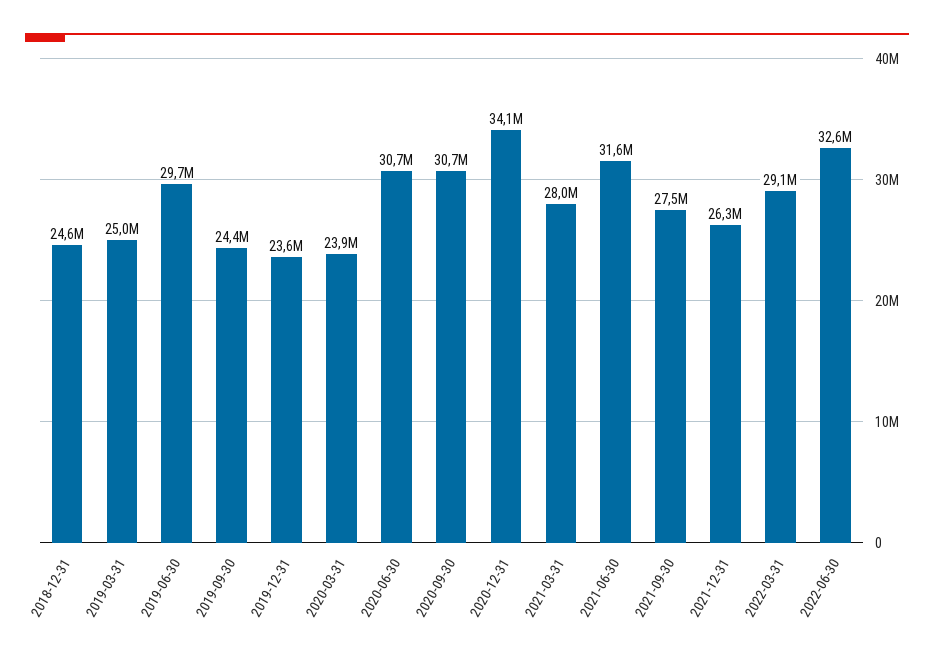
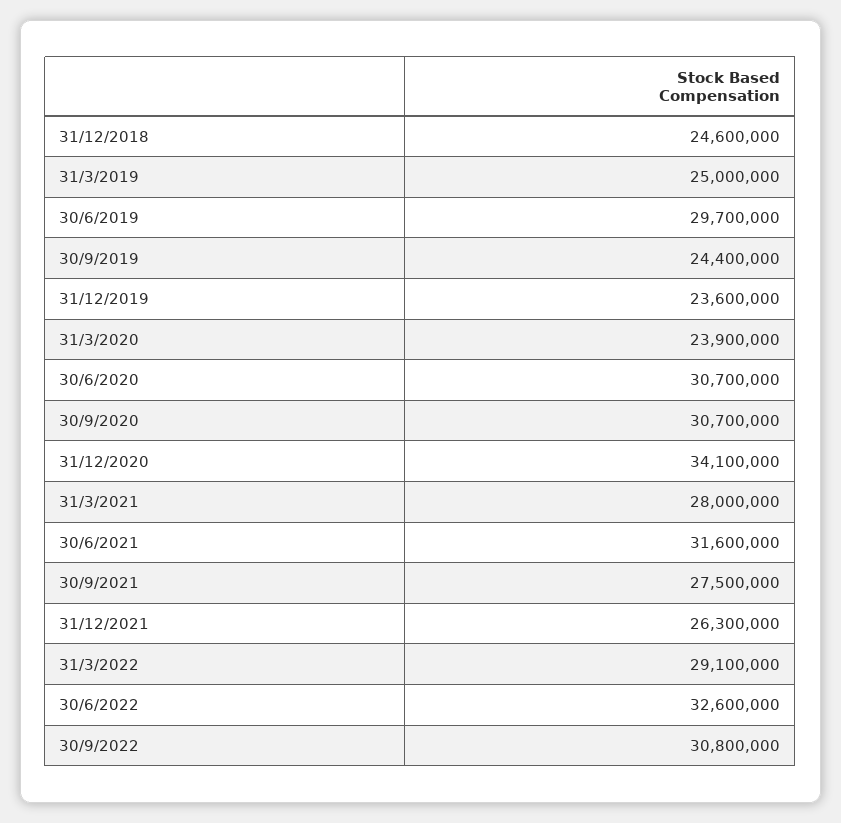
30/9/2022: none -> 30800000

